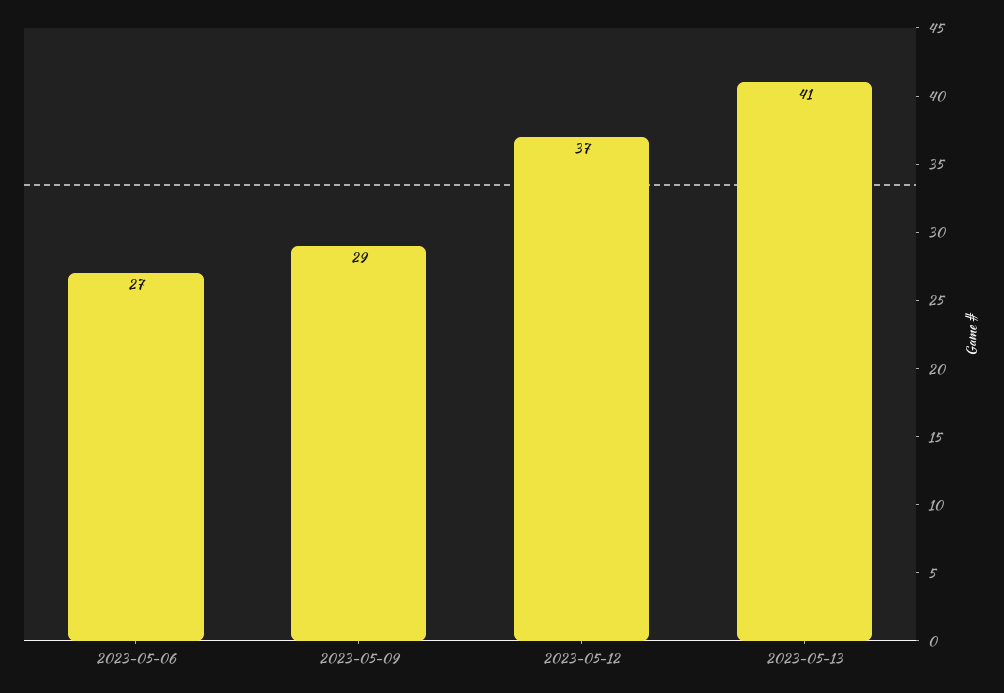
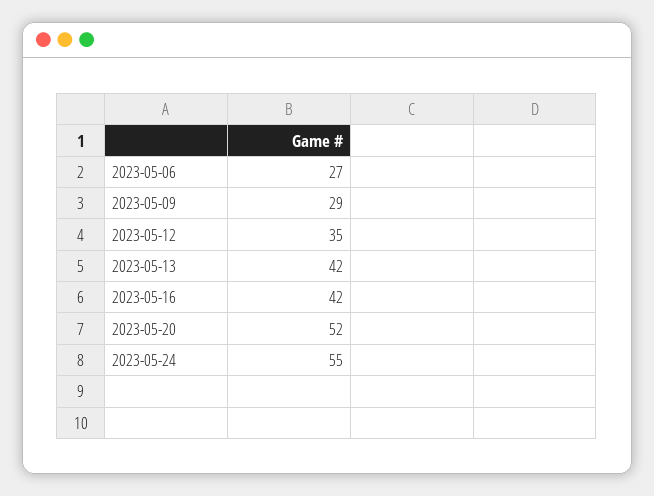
2023-05-12: 37 -> 35
2023-05-13: 41 -> 42
2023-05-16: none -> 42
2023-05-20: none -> 52
2023-05-24: none -> 55

